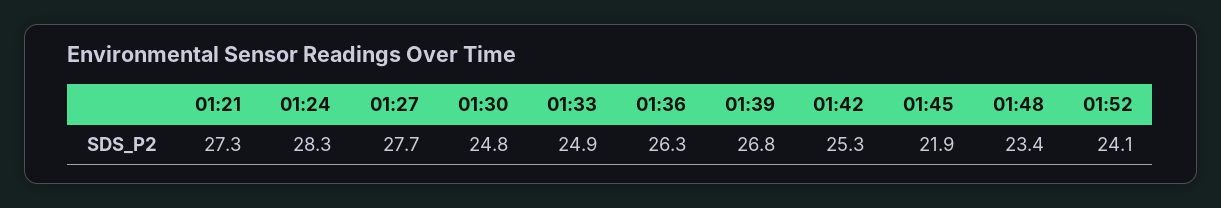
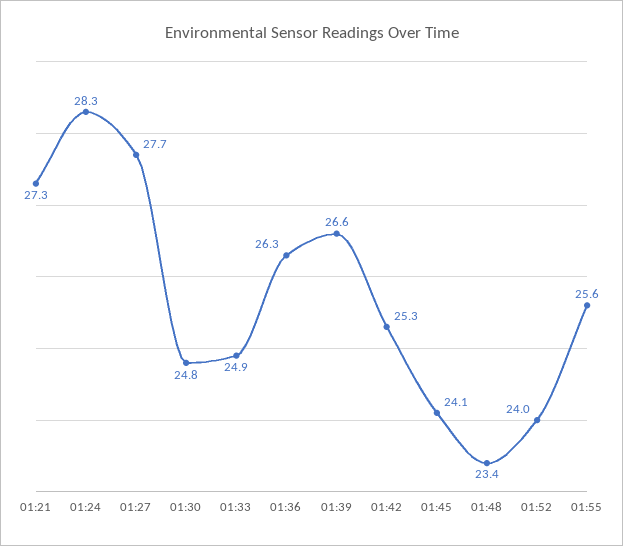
01:39: 26.8 -> 26.6
01:45: 21.9 -> 24.1
01:52: 24.1 -> 24
01:55: none -> 25.6

